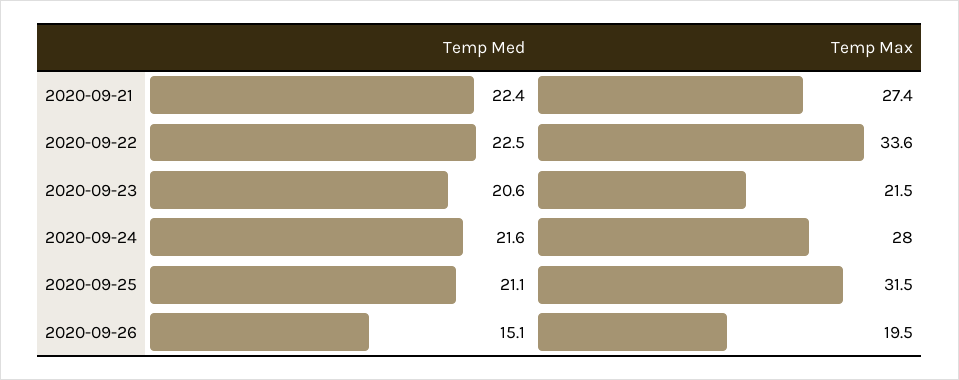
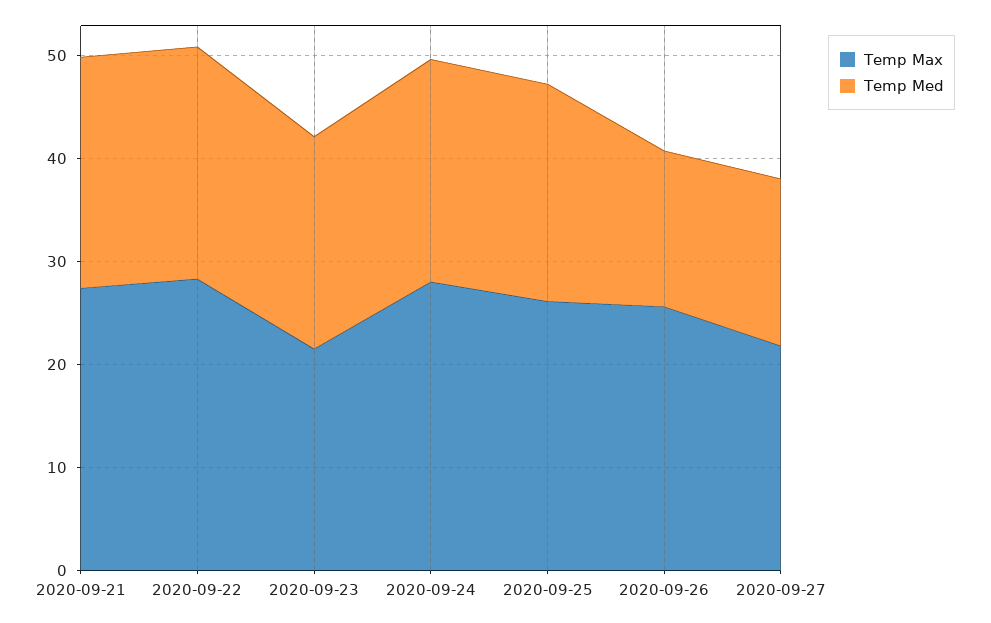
Temp Max, 2020-09-22: 33.6 -> 28
Temp Max, 2020-09-25: 31.5 -> 26
Temp Max, 2020-09-26: 19.5 -> 26
Temp Max, 2020-09-27: none -> 22
Temp Med, 2020-09-27: none -> 16

